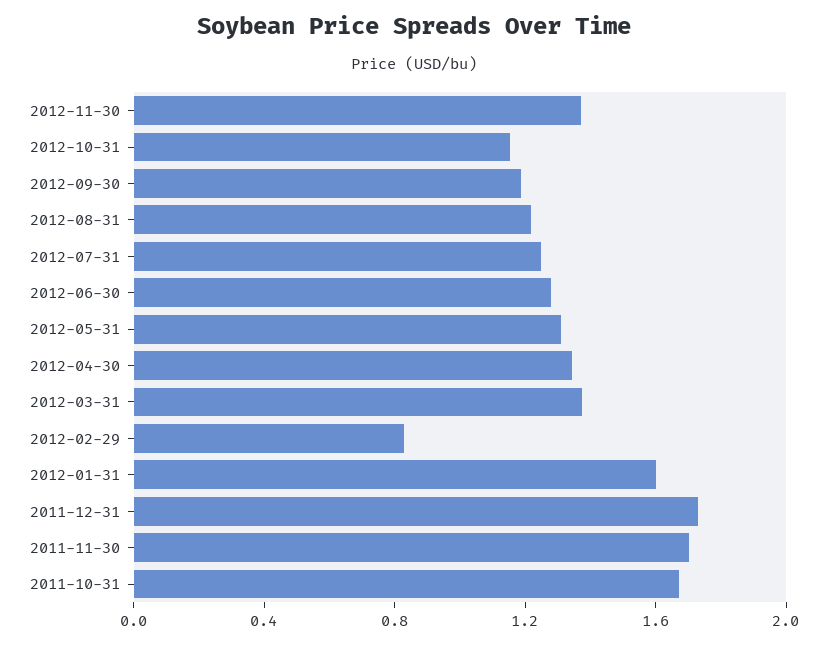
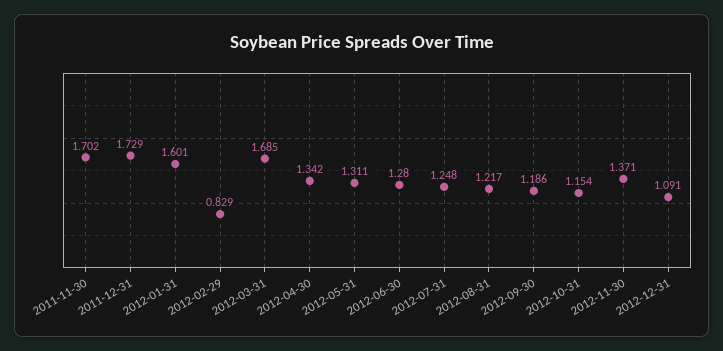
2012-03-31: 1.4 -> 1.685
2011-10-31: 1.7 -> none
2012-12-31: none -> 1.091

